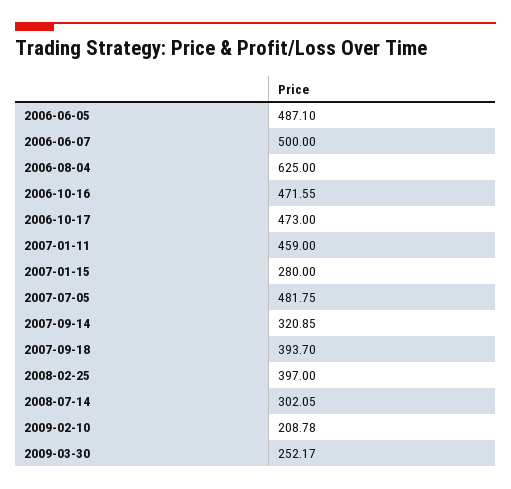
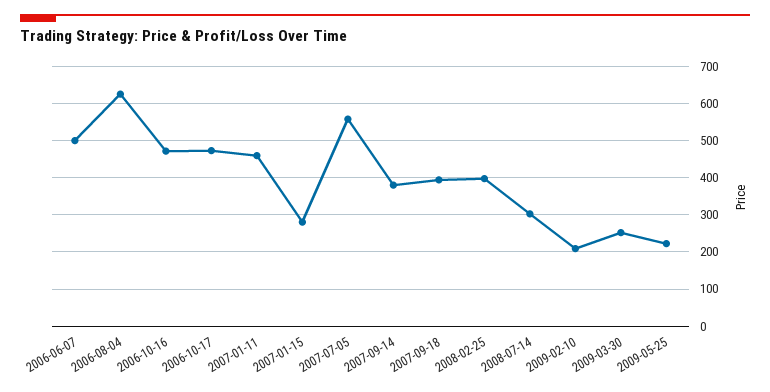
2006-06-05: 487.1 -> none
2007-07-05: 481.75 -> 560
2007-09-14: 320.85 -> 380
2009-05-25: none -> 220

